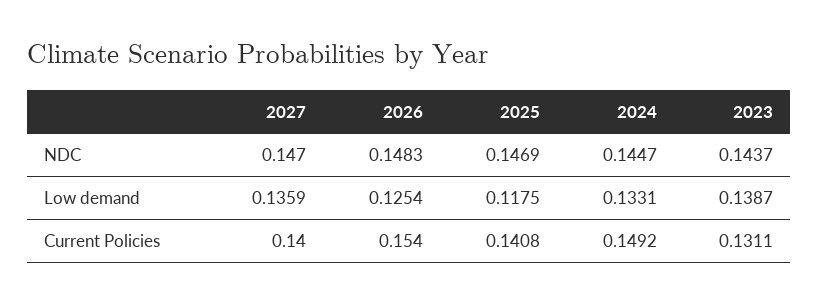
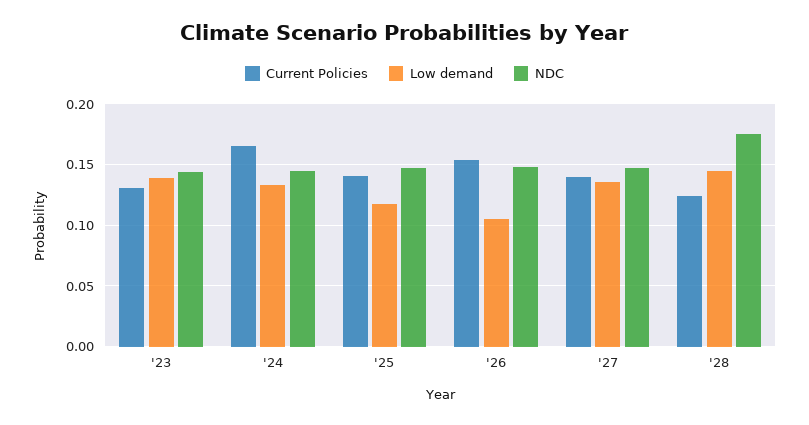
Low demand, 2026: 0.1254 -> 0.105
Current Policies, 2024: 0.1492 -> 0.165
Current Policies, '28: none -> 0.125
Low demand, '28: none -> 0.145
NDC, '28: none -> 0.175

